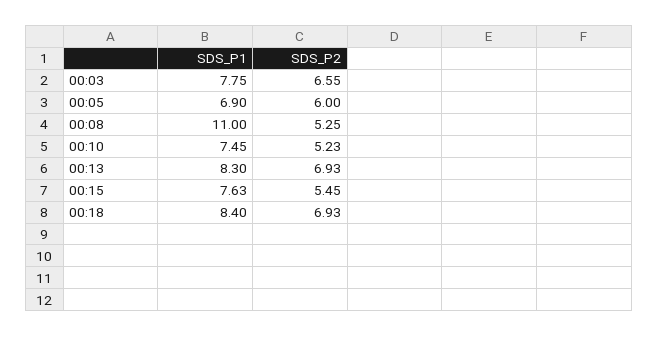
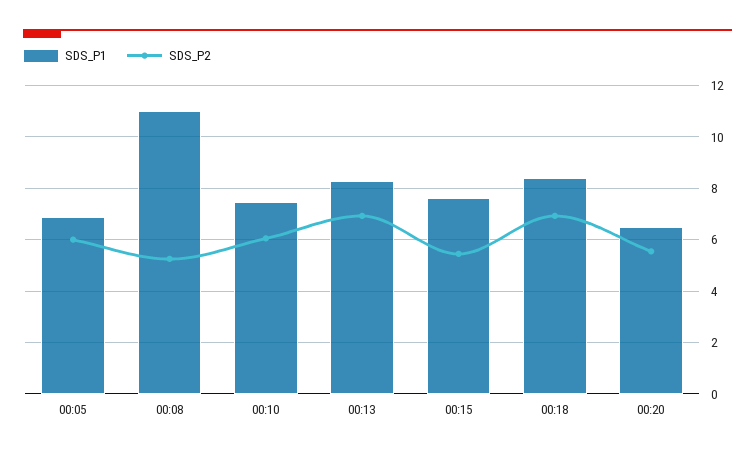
SDS_P1, 00:03: 7.75 -> none
SDS_P2, 00:03: 6.55 -> none
SDS_P2, 00:10: 5.23 -> 6
SDS_P1, 00:20: none -> 6.5
SDS_P2, 00:20: none -> 5.5

